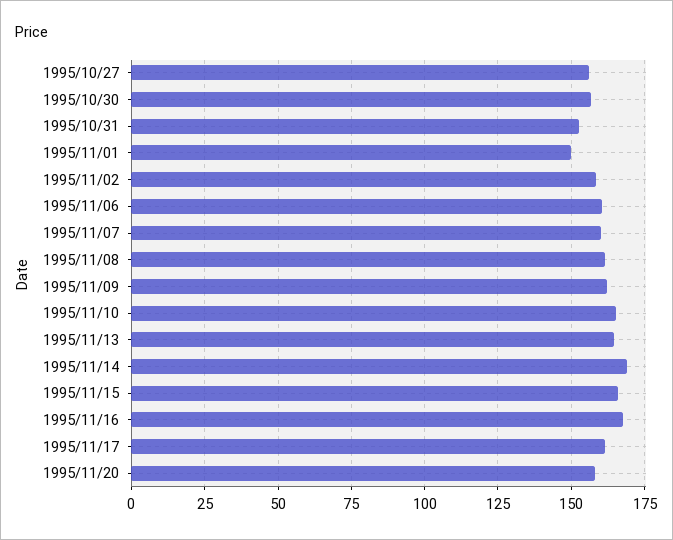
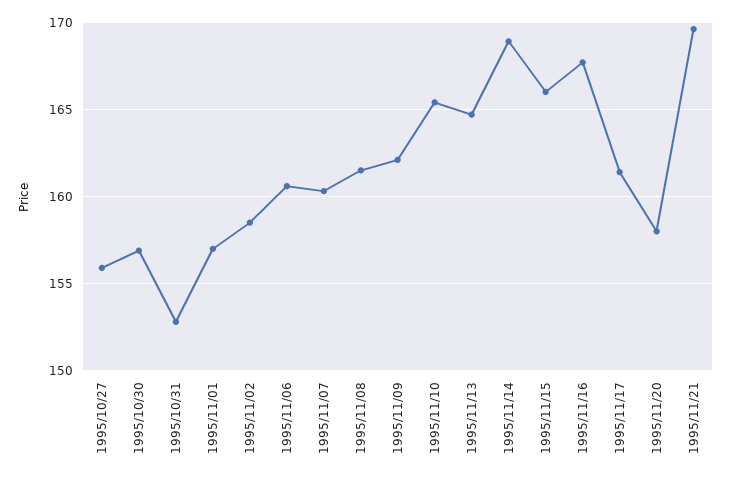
1995/11/01: 150 -> 157
1995/11/21: none -> 169.5

